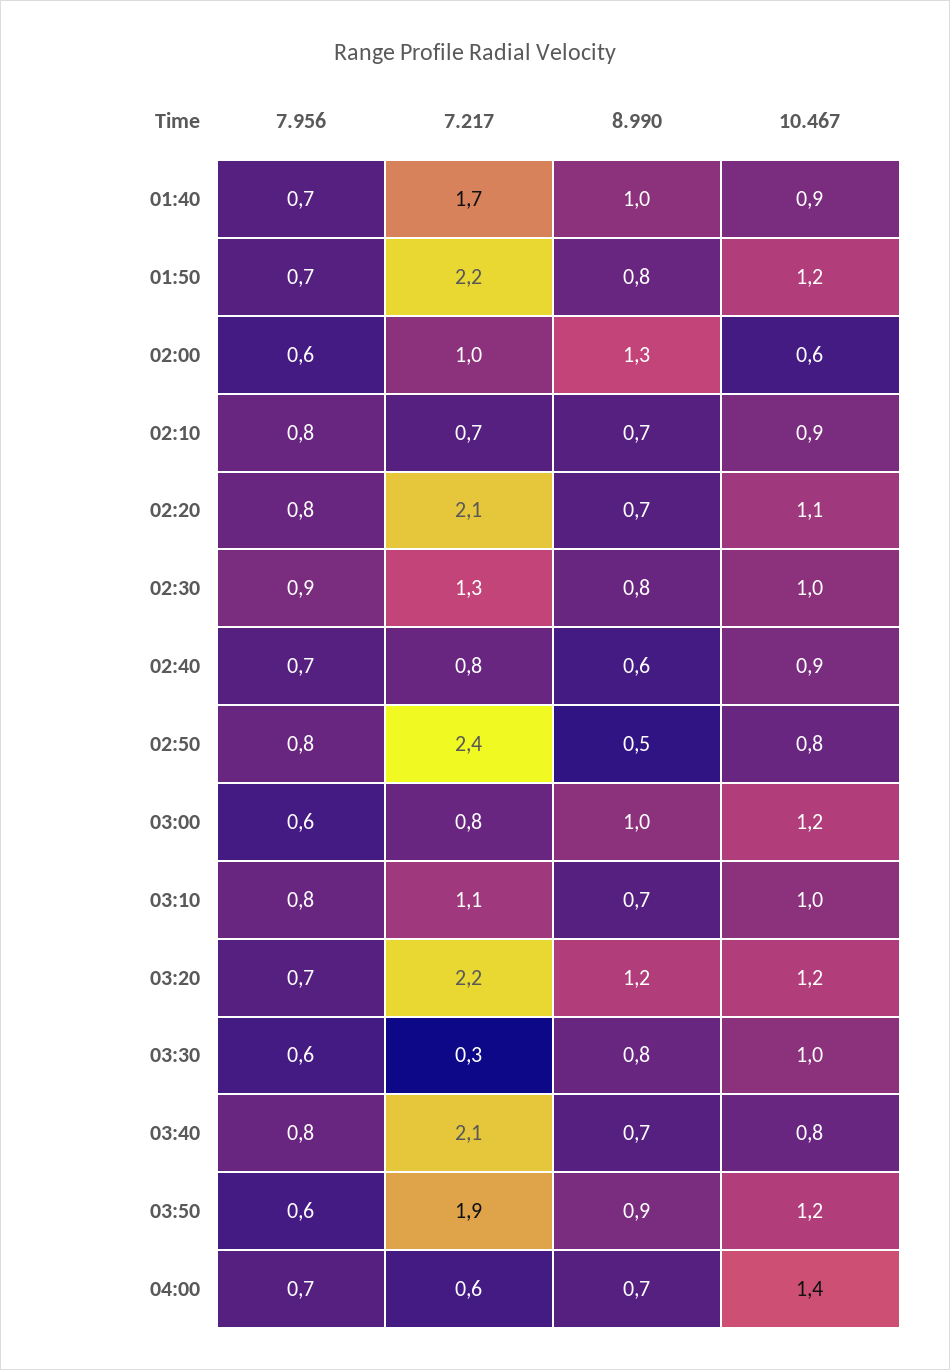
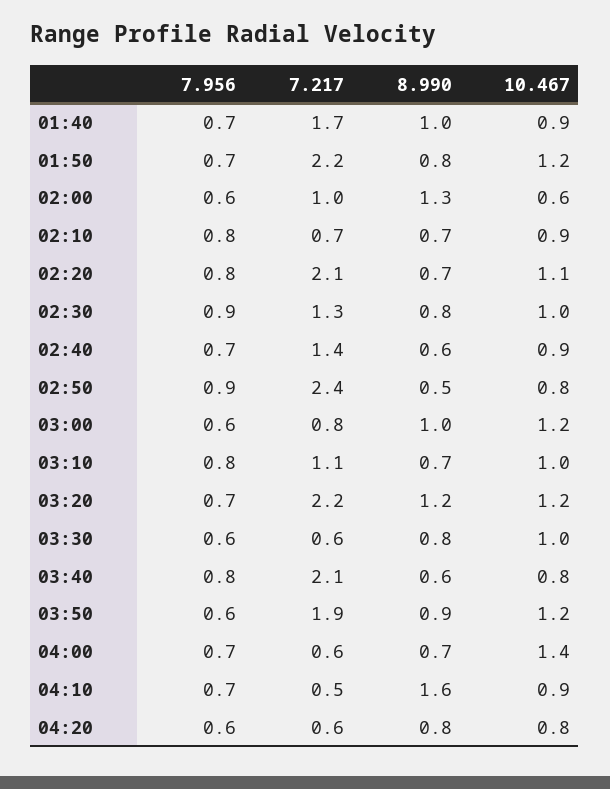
7.217, 02:40: 0.8 -> 1.4
7.956, 02:50: 0.8 -> 0.9
7.217, 03:30: 0.3 -> 0.6
8.990, 03:40: 0.7 -> 0.6
7.956, 04:10: none -> 0.7
7.217, 04:10: none -> 0.5
8.990, 04:10: none -> 1.6
10.467, 04:10: none -> 0.9
7.956, 04:20: none -> 0.6
7.217, 04:20: none -> 0.6
8.990, 04:20: none -> 0.8
10.467, 04:20: none -> 0.8

